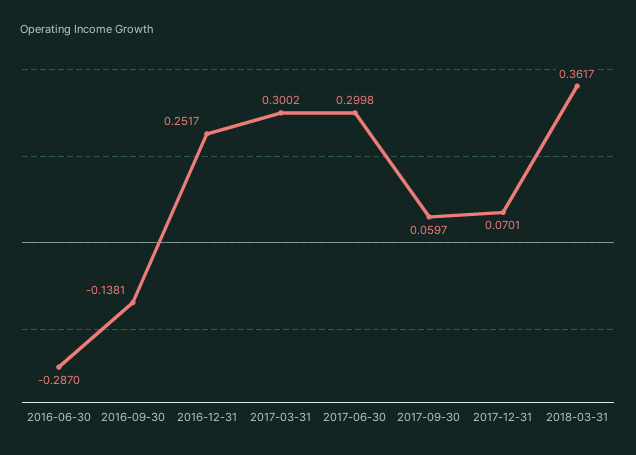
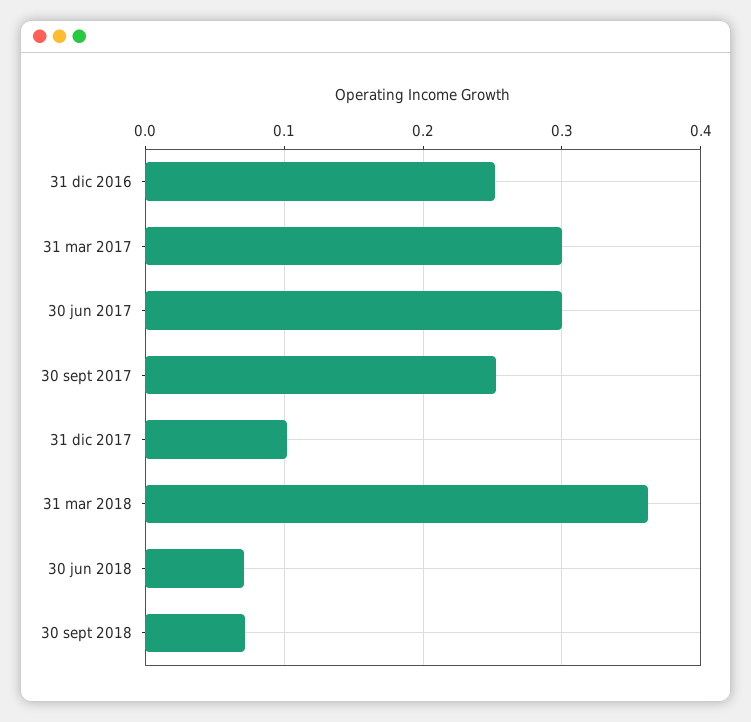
2016-06-30: -0.287 -> none
2016-09-30: -0.1381 -> none
2017-09-30: 0.0597 -> 0.25
2017-12-31: 0.0701 -> 0.1
30 jun 2018: none -> 0.07
30 sept 2018: none -> 0.07

